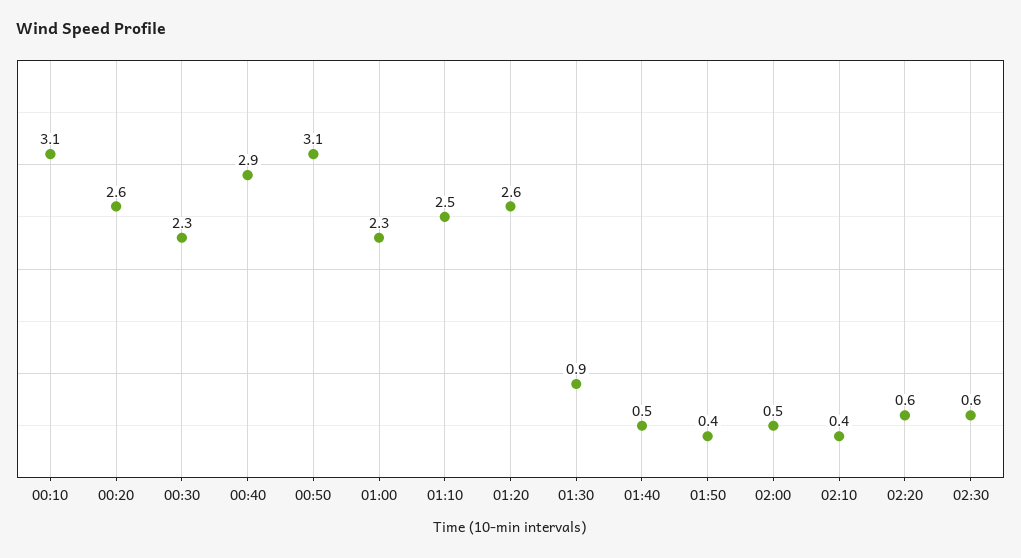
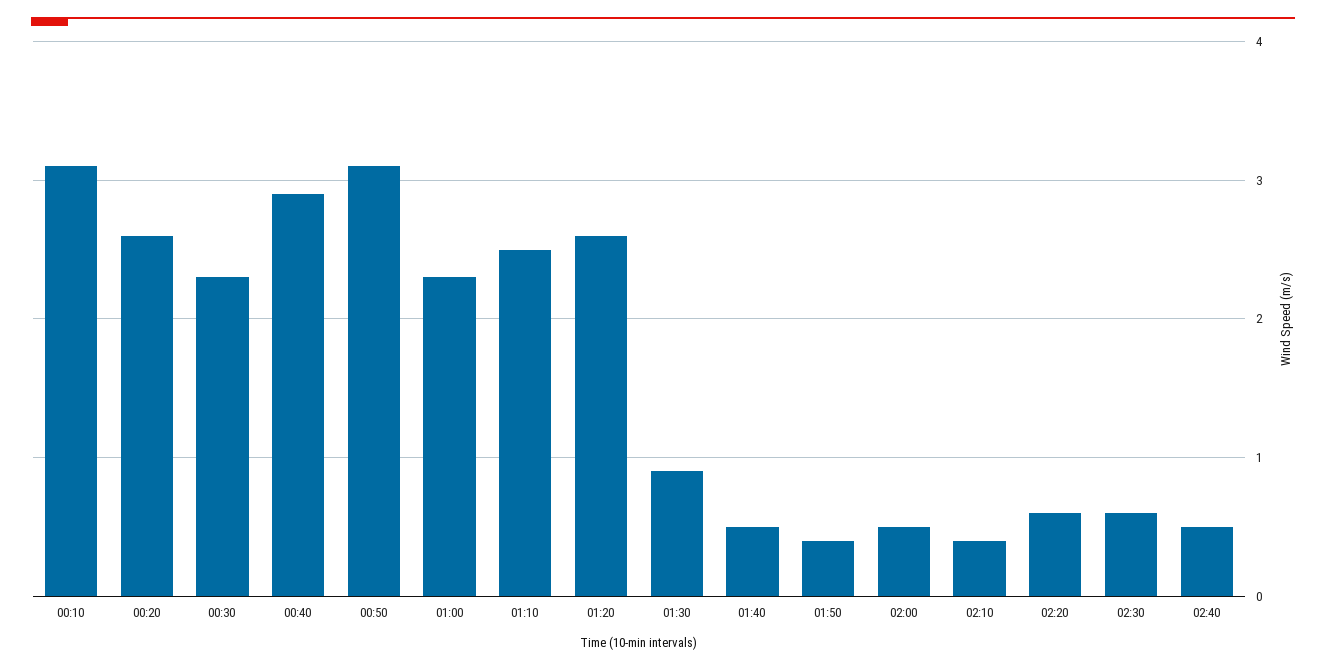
02:40: none -> 0.5

